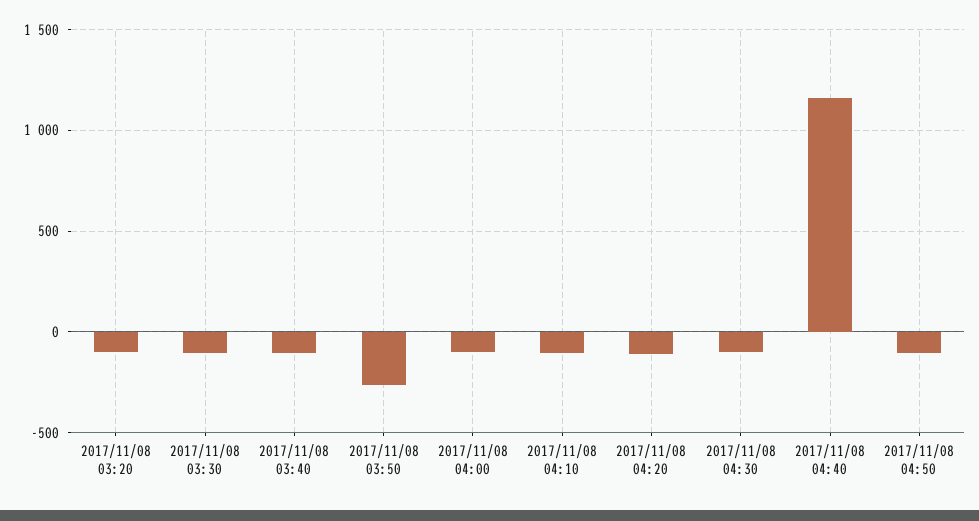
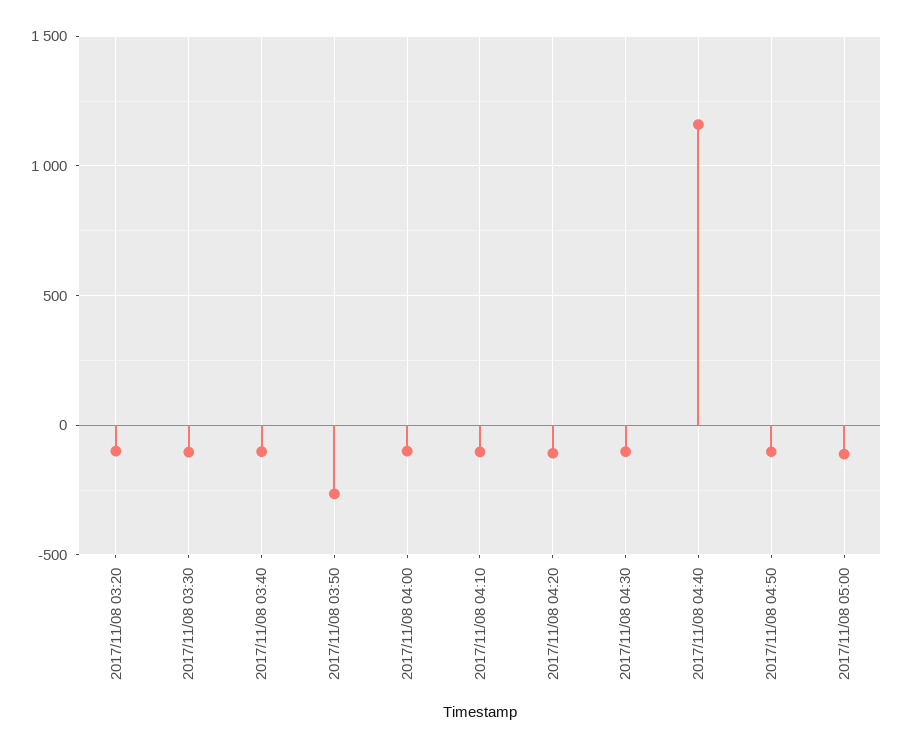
2017/11/08 05:00: none -> -100

